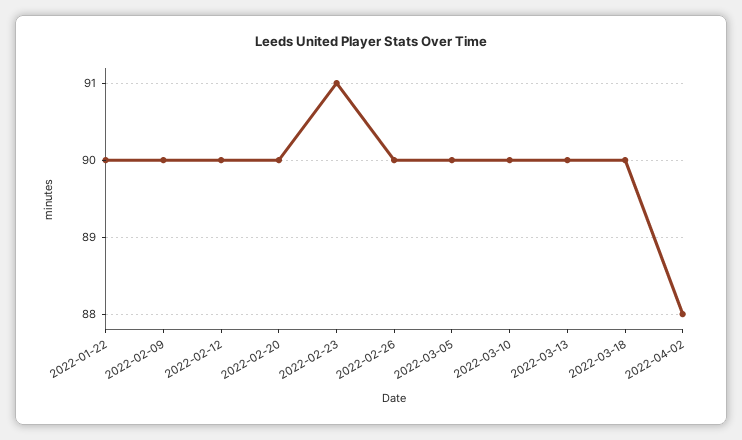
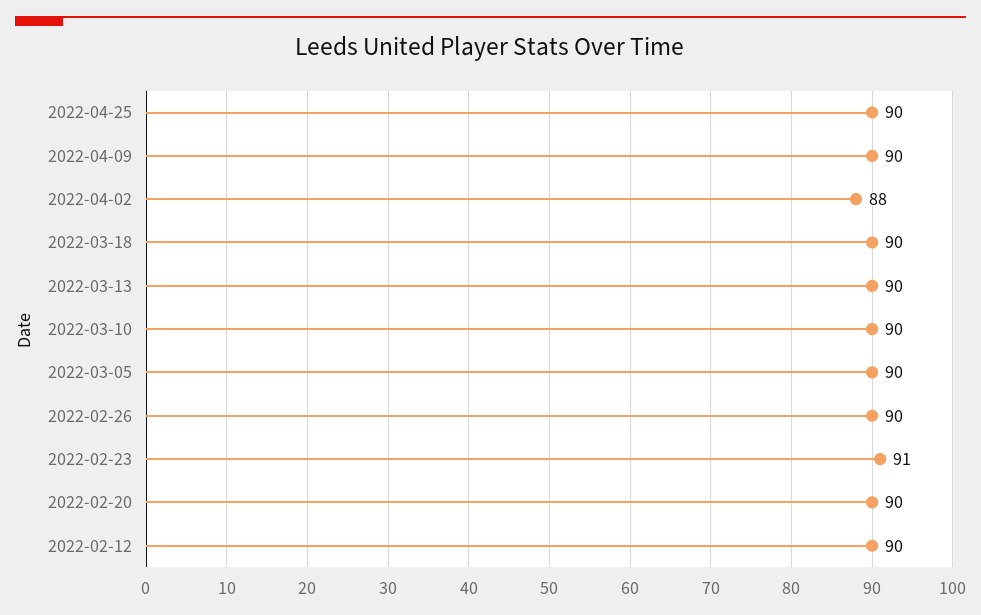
2022-01-22: 90 -> none
2022-02-09: 90 -> none
2022-04-25: none -> 90
2022-04-09: none -> 90

